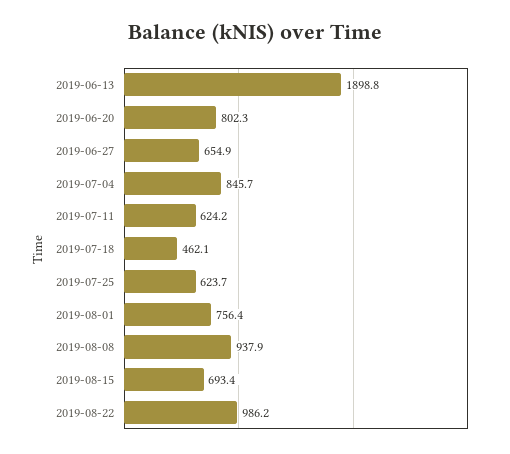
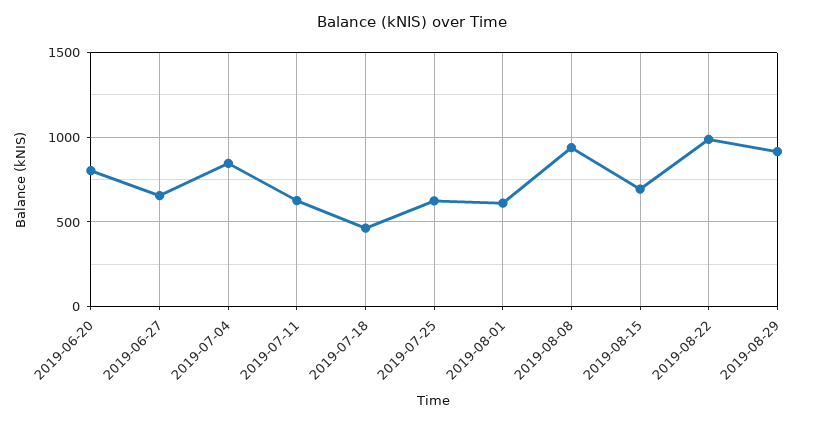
2019-06-13: 1898.8 -> none
2019-08-01: 756.4 -> 600
2019-08-29: none -> 900

